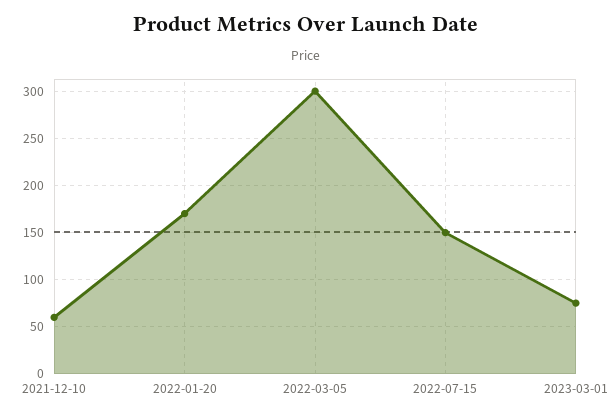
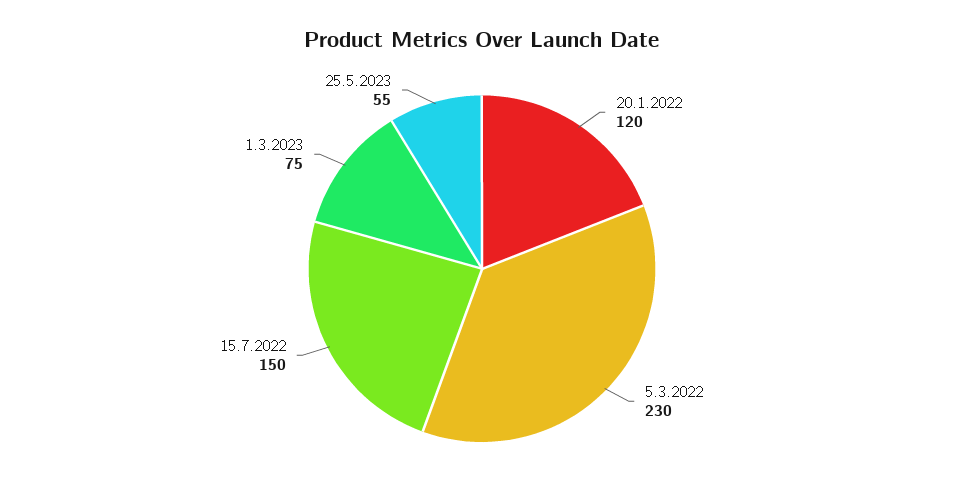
2021-12-10: 60 -> none
2022-01-20: 170 -> 120
2022-03-05: 300 -> 230
25.5.2023: none -> 55

